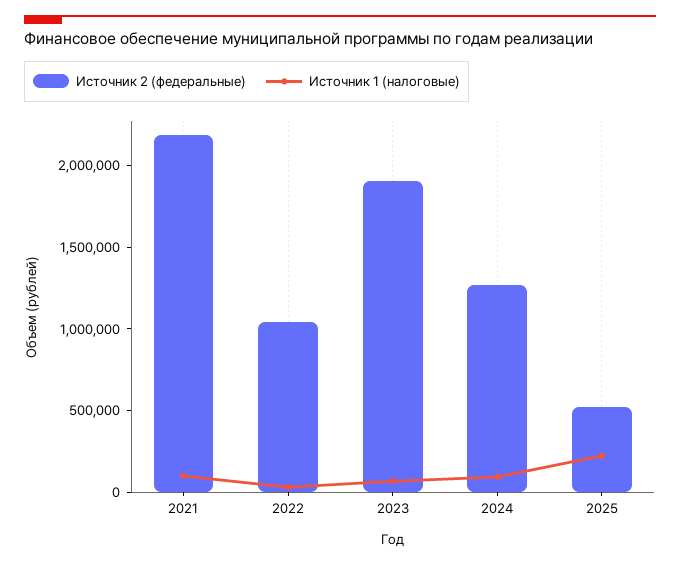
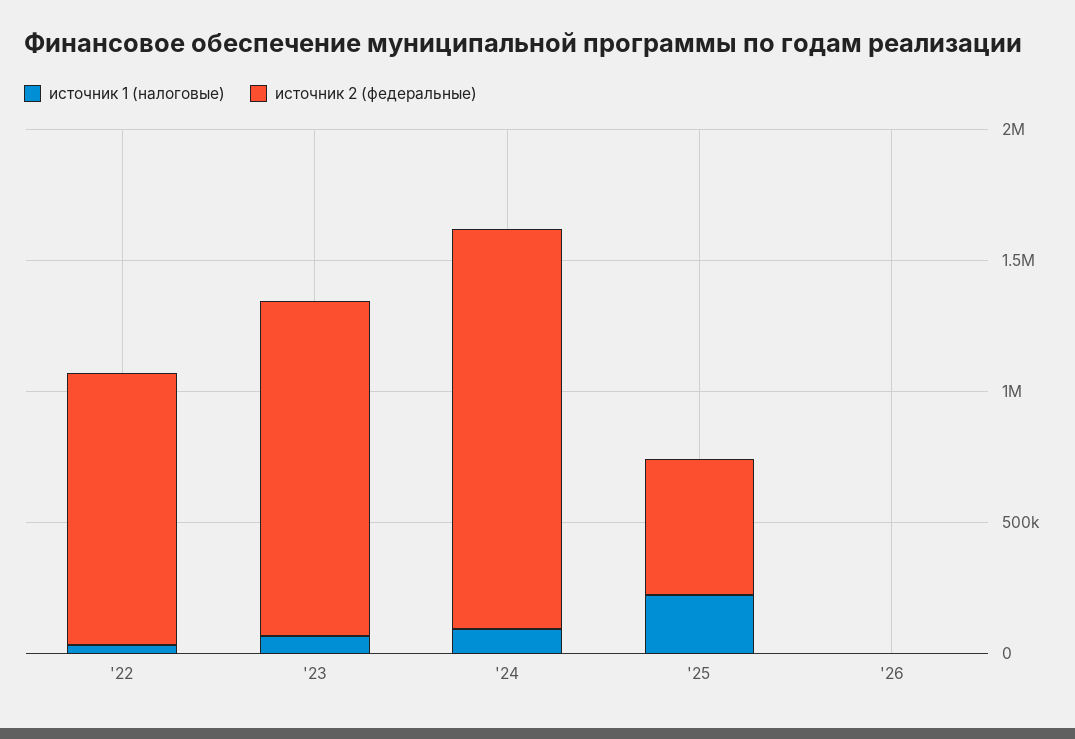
Источник 2 (федеральные), 2021: 2200000 -> none
Источник 1 (налоговые), 2021: 100000 -> none
Источник 2 (федеральные), 2023: 1900000 -> 1300000
Источник 2 (федеральные), 2024: 1300000 -> 1500000
Источник 1 (налоговые), '26: none -> 0
Источник 2 (федеральные), '26: none -> 0

